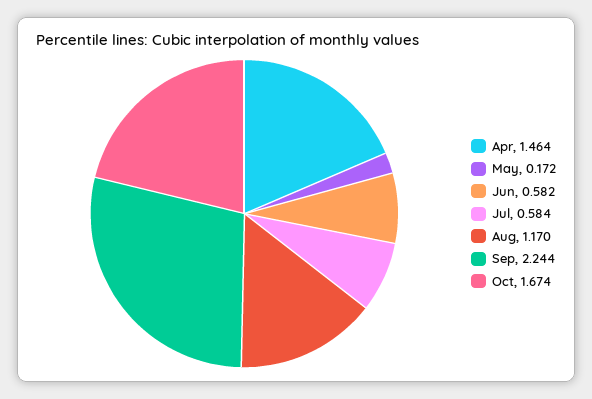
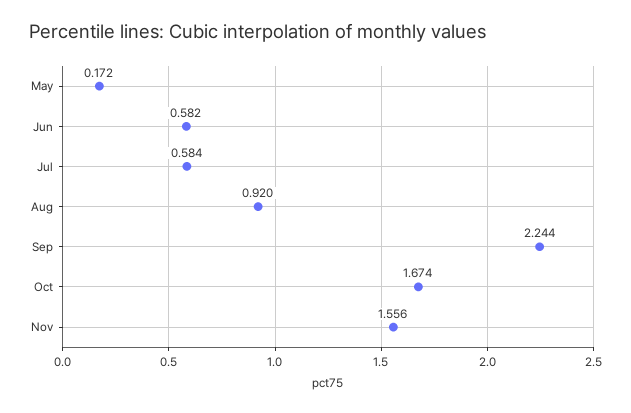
Apr: 1.464 -> none
Aug: 1.17 -> 0.92
Nov: none -> 1.556

